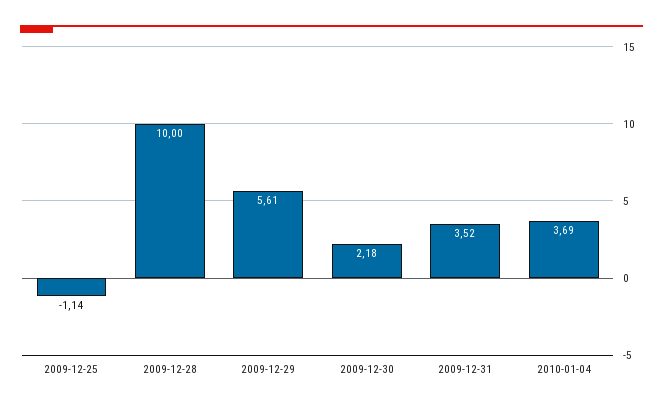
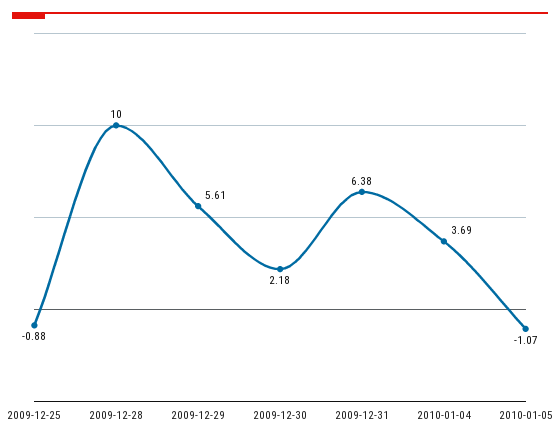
2009-12-25: -1.14 -> -0.88
2009-12-31: 3.52 -> 6.38
2010-01-05: none -> -1.07

